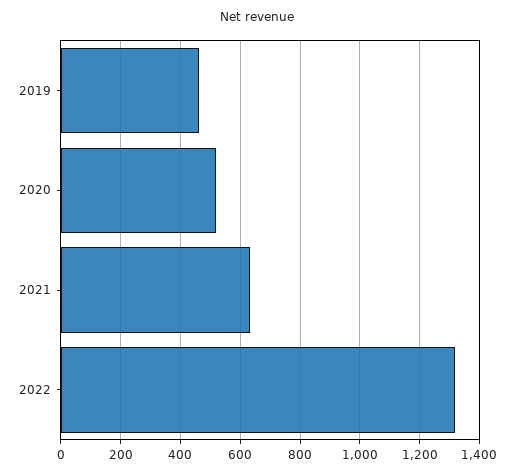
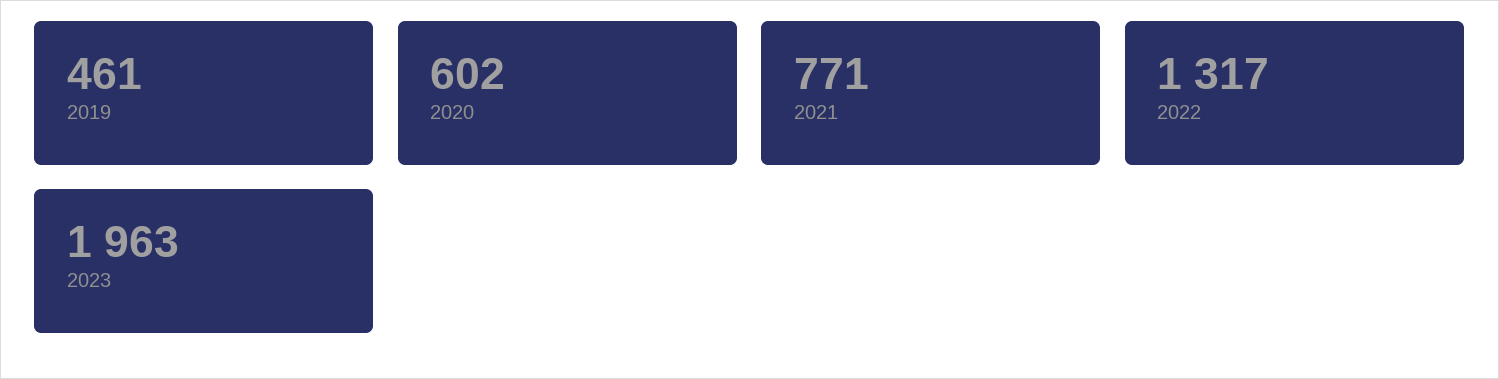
2020: 525 -> 602
2021: 625 -> 771
2023: none -> 1963

